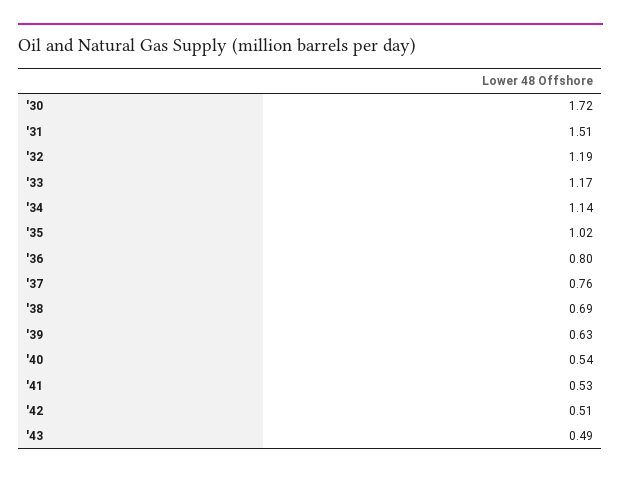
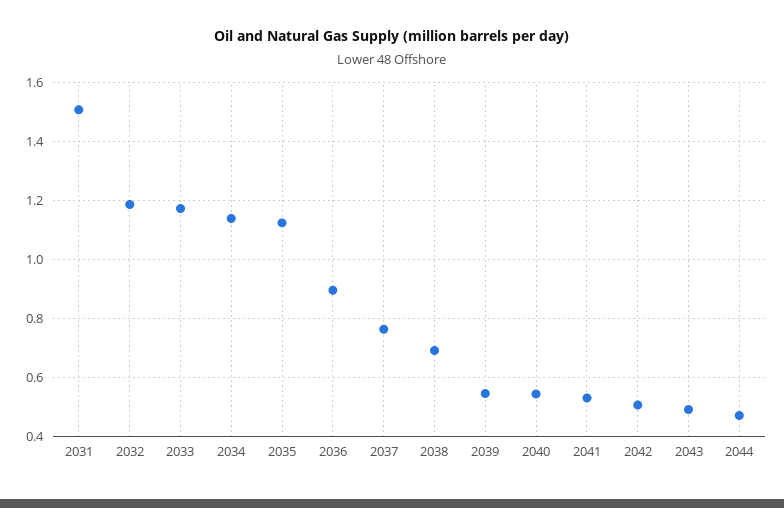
'30: 1.72 -> none
'35: 1.02 -> 1.125
'36: 0.8 -> 0.9
'39: 0.63 -> 0.55
2044: none -> 0.475

